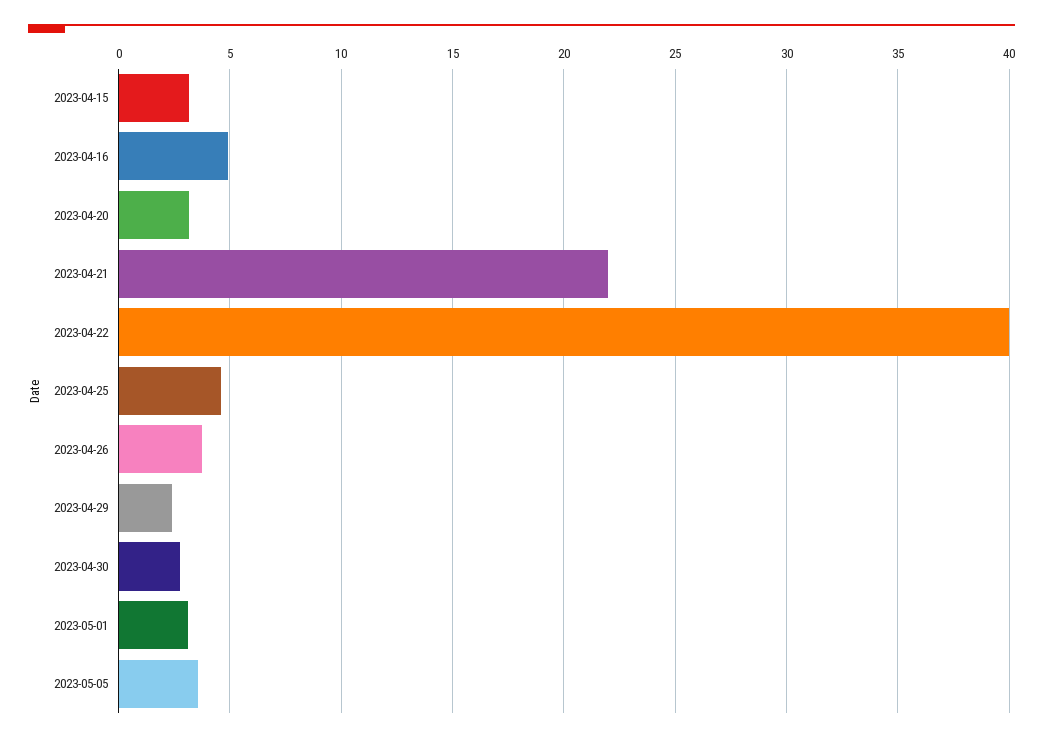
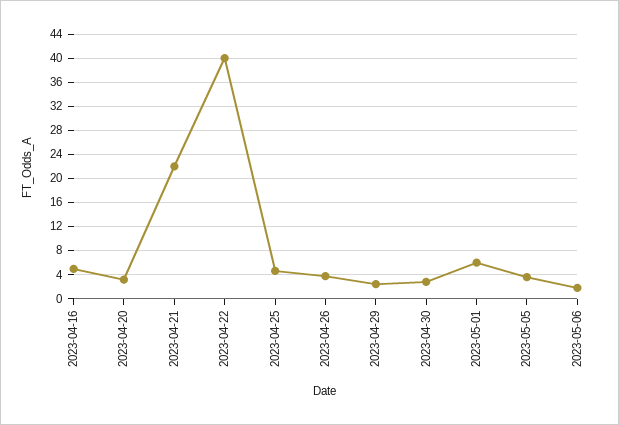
2023-04-15: 3 -> none
2023-05-01: 3 -> 6
2023-05-06: none -> 2

